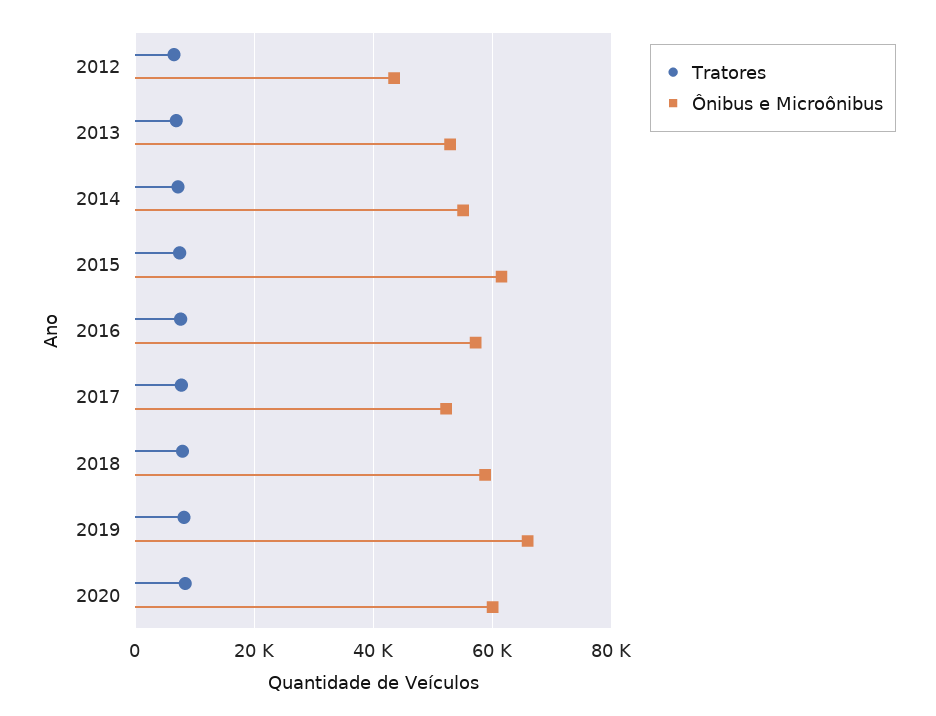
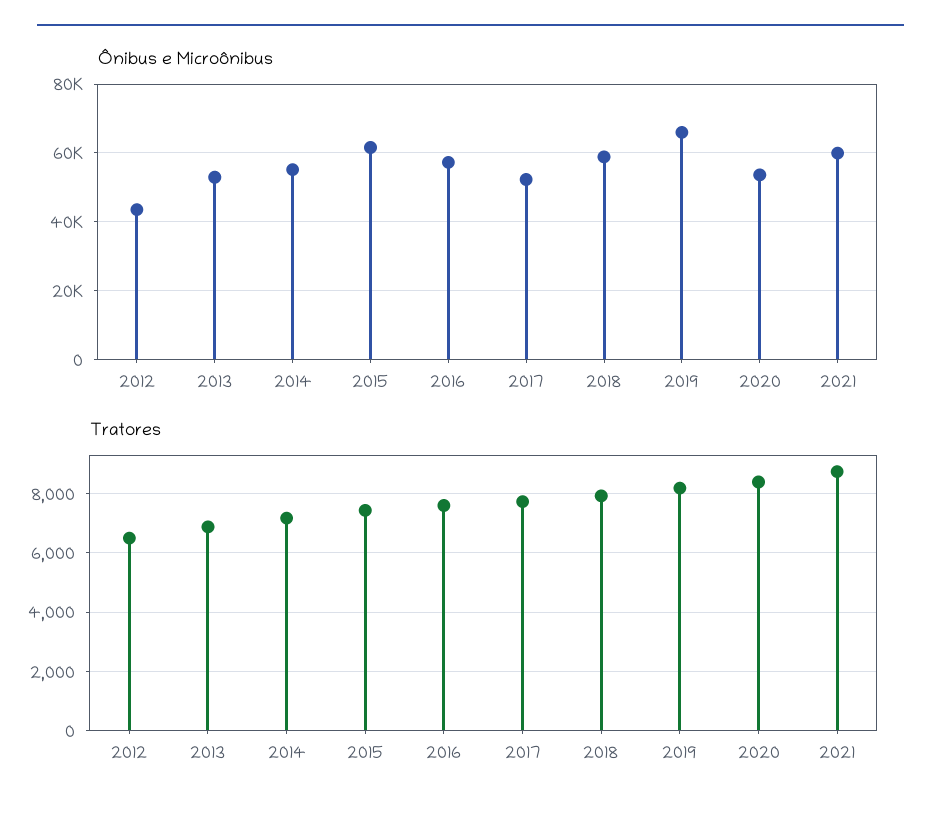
Ônibus e Microônibus, 2020: 60000 -> 54000
Ônibus e Microônibus, 2021: none -> 60000
Tratores, 2021: none -> 8750

